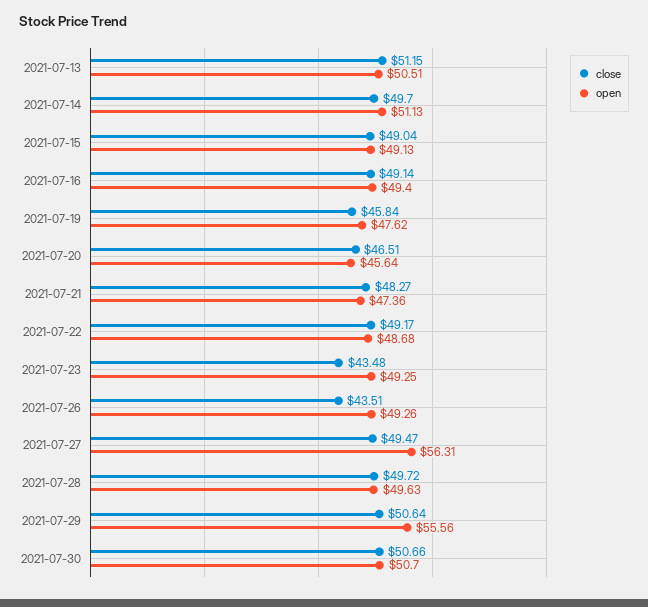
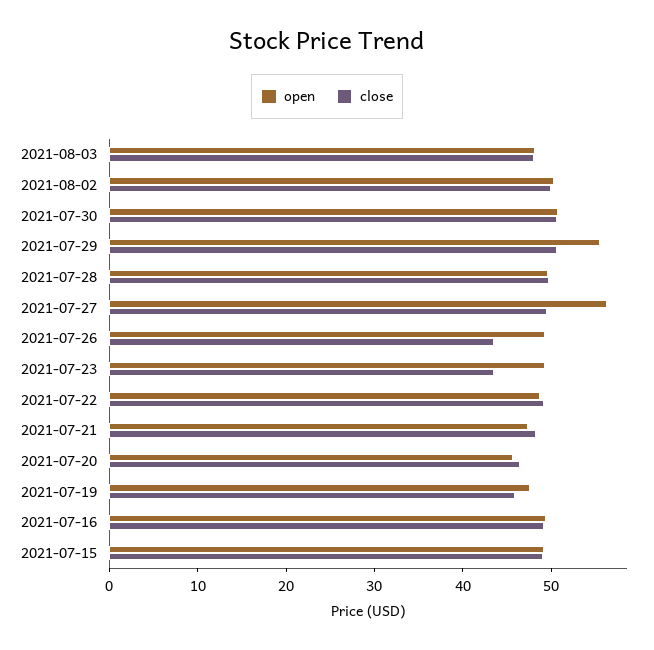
close, 2021-07-13: 51.15 -> none
open, 2021-07-13: 50.51 -> none
close, 2021-07-14: 49.7 -> none
open, 2021-07-14: 51.13 -> none
open, 2021-08-03: none -> 48
close, 2021-08-03: none -> 48
open, 2021-08-02: none -> 50
close, 2021-08-02: none -> 50

